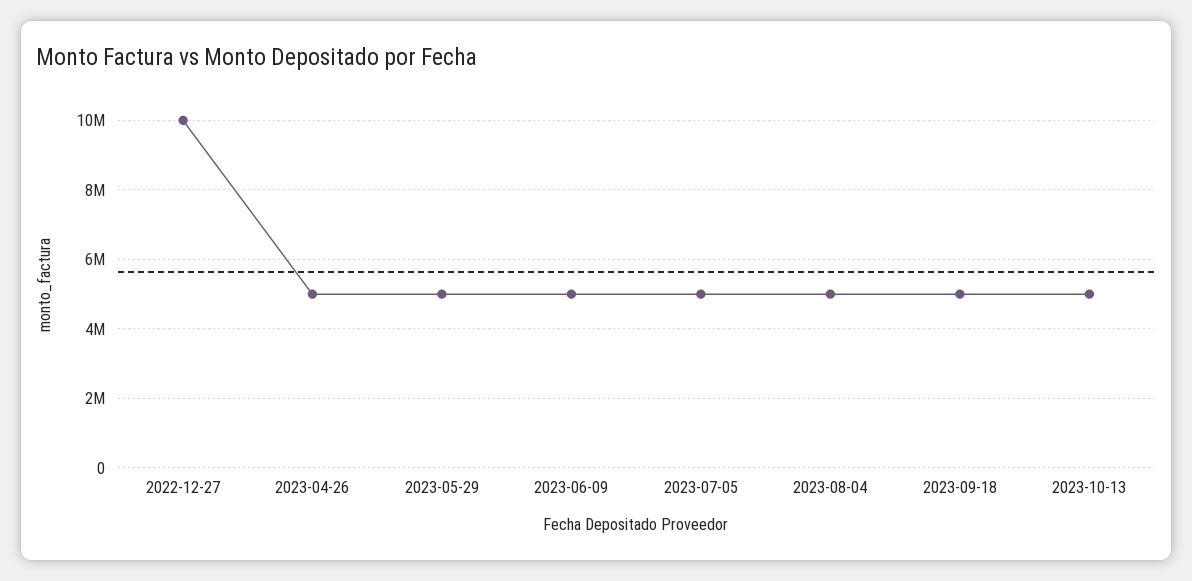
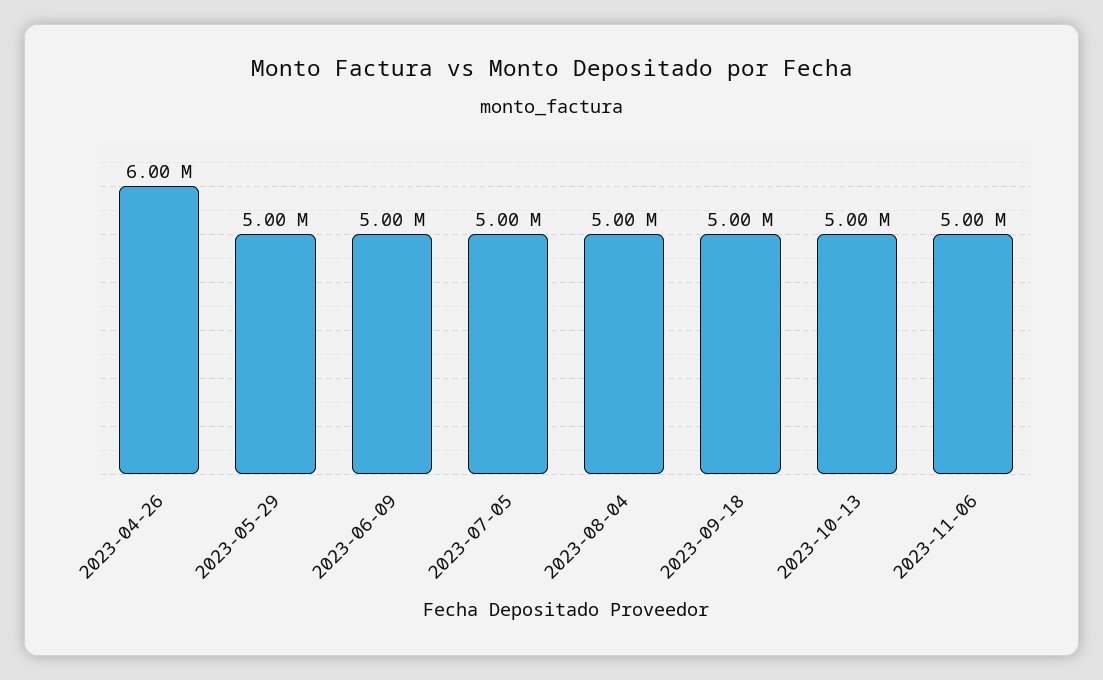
2022-12-27: 10000000 -> none
2023-04-26: 5000000 -> 6000000
2023-11-06: none -> 5000000

